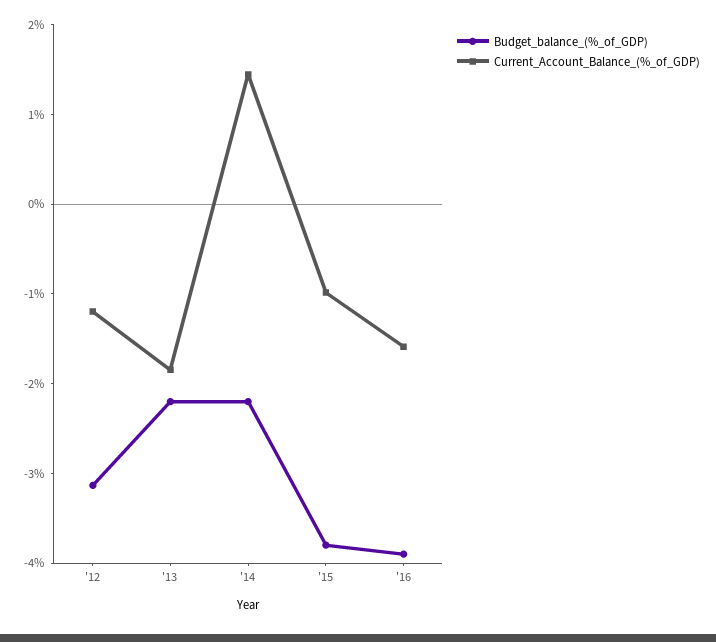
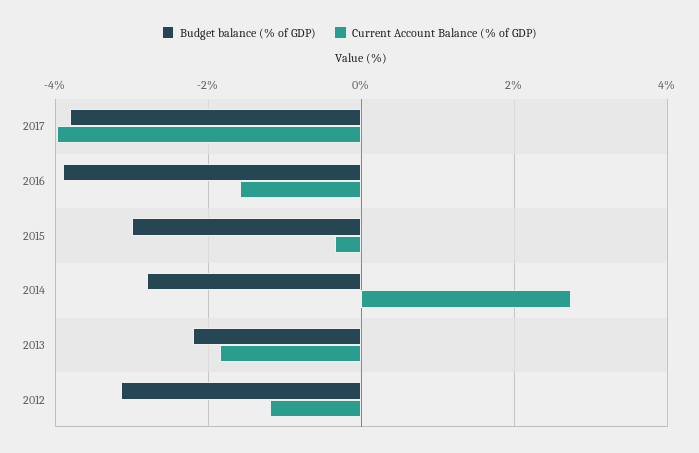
Budget_balance_(%_of_GDP), '14: -2.2 -> -2.8
Current_Account_Balance_(%_of_GDP), '14: 1.4 -> 2.8
Budget_balance_(%_of_GDP), '15: -3.8 -> -3
Current_Account_Balance_(%_of_GDP), '15: -1 -> -0.4
Budget_balance_(%_of_GDP), 2017: none -> -3.8
Current_Account_Balance_(%_of_GDP), 2017: none -> -4

